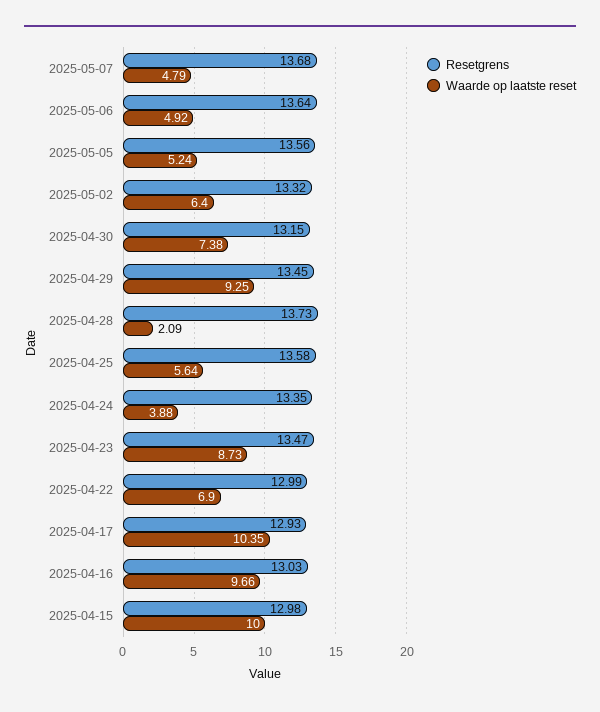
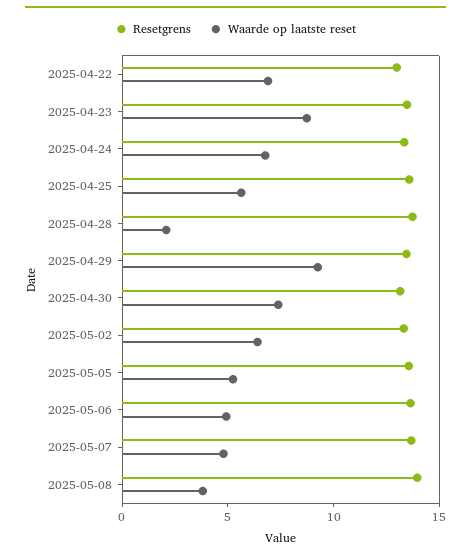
Waarde op laatste reset, 2025-04-24: 3.88 -> 7
Resetgrens, 2025-04-17: 12.93 -> none
Waarde op laatste reset, 2025-04-17: 10.35 -> none
Resetgrens, 2025-04-16: 13.03 -> none
Waarde op laatste reset, 2025-04-16: 9.66 -> none
Resetgrens, 2025-04-15: 12.98 -> none
Waarde op laatste reset, 2025-04-15: 10 -> none
Resetgrens, 2025-05-08: none -> 14
Waarde op laatste reset, 2025-05-08: none -> 4

